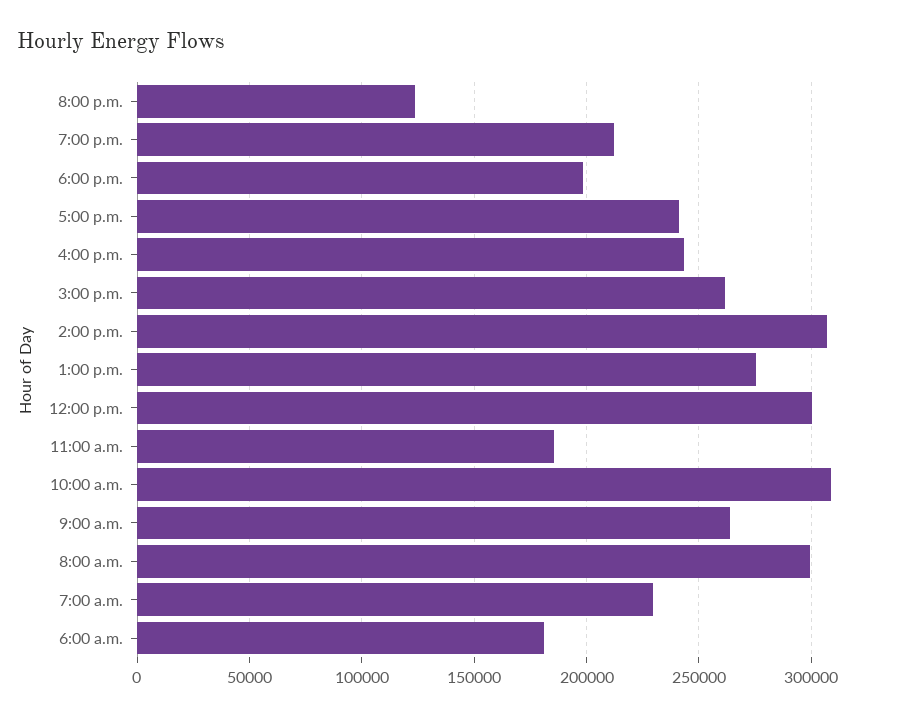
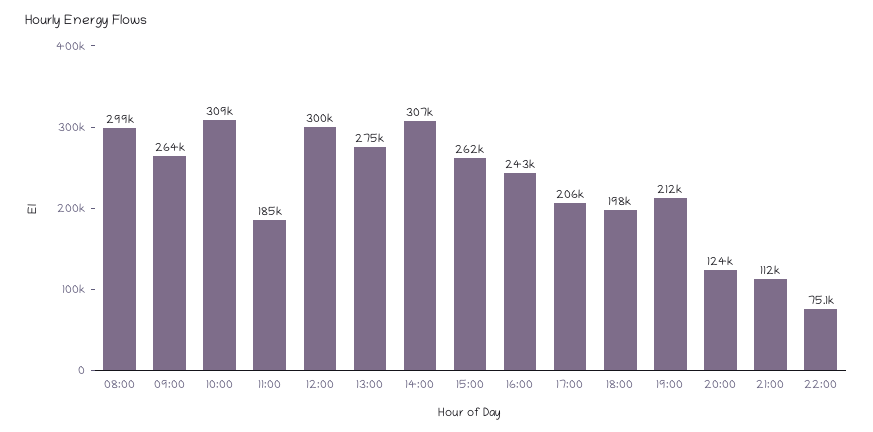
5:00 p.m.: 240000 -> 206000
7:00 a.m.: 230000 -> none
6:00 a.m.: 180000 -> none
21:00: none -> 112000
22:00: none -> 75100

